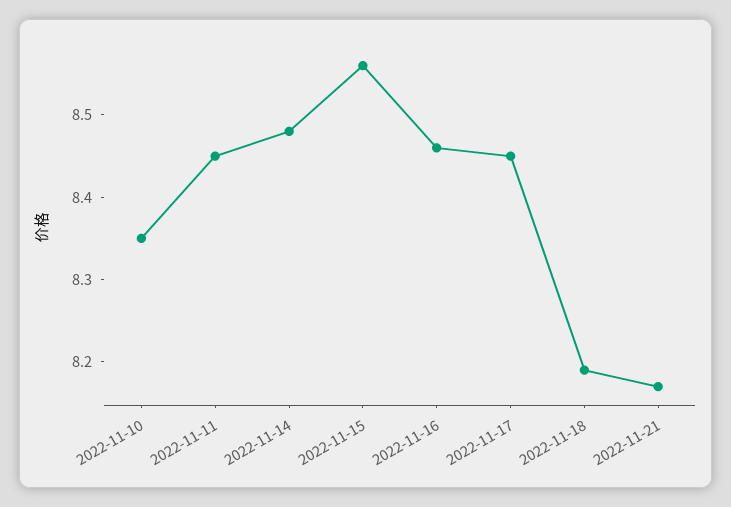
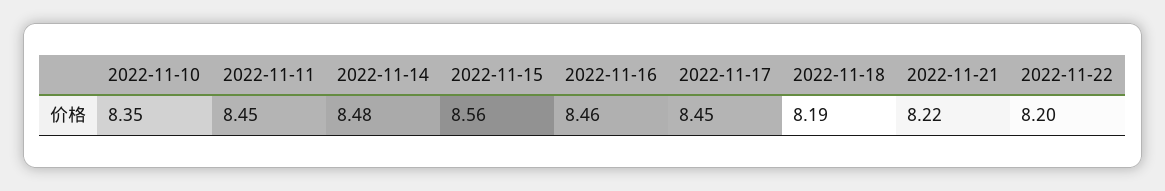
2022-11-21: 8.17 -> 8.22
2022-11-22: none -> 8.2

